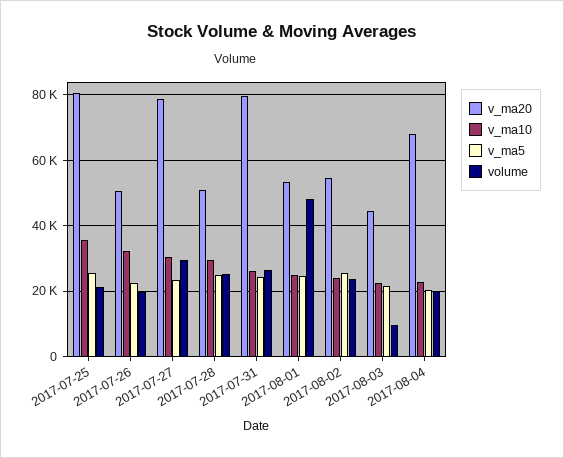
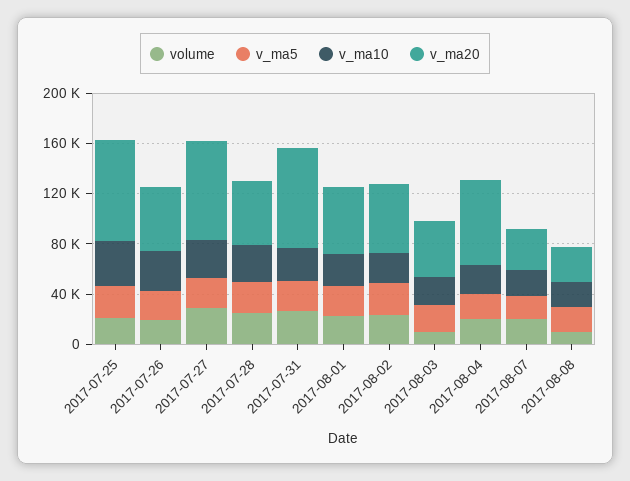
volume, 2017-08-01: 48000 -> 20000
volume, 2017-08-07: none -> 20000
v_ma5, 2017-08-07: none -> 20000
v_ma10, 2017-08-07: none -> 20000
v_ma20, 2017-08-07: none -> 30000
volume, 2017-08-08: none -> 10000
v_ma5, 2017-08-08: none -> 20000
v_ma10, 2017-08-08: none -> 20000
v_ma20, 2017-08-08: none -> 30000

